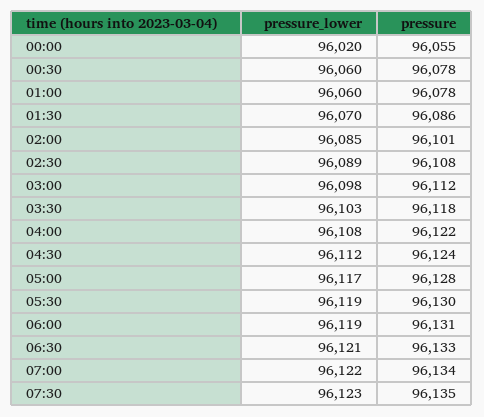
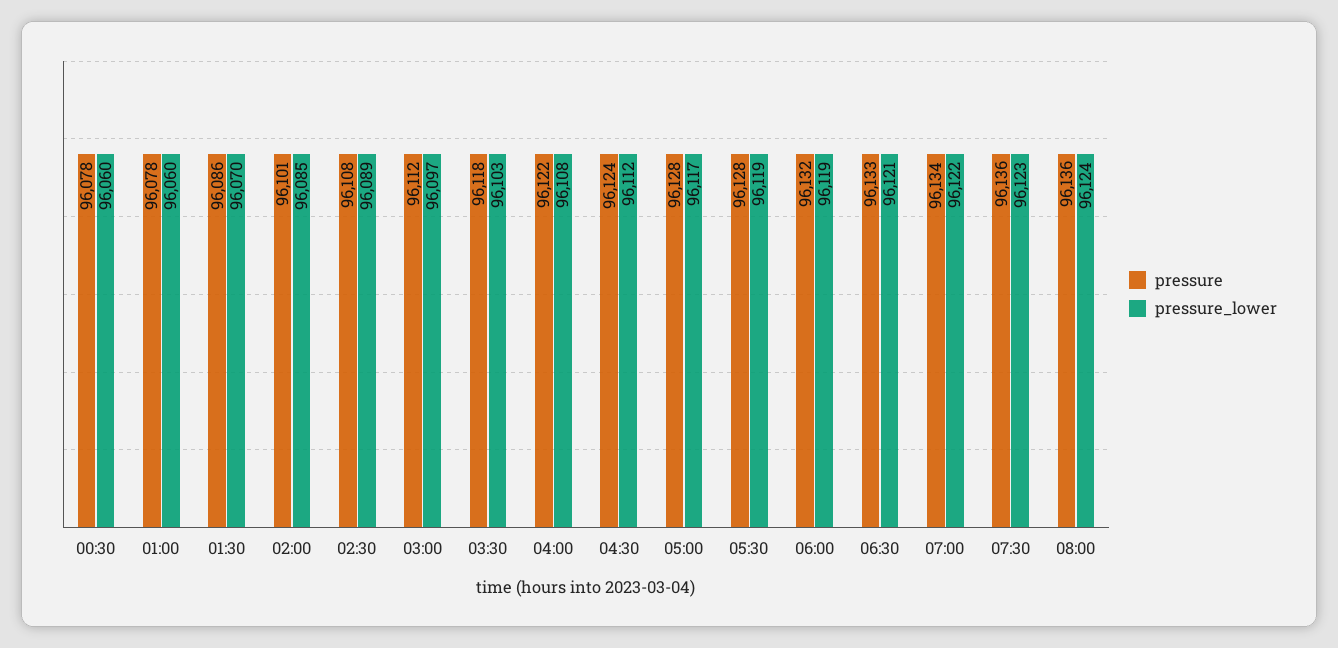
pressure_lower, 00:00: 96020 -> none
pressure, 00:00: 96055 -> none
pressure_lower, 03:00: 96098 -> 96097
pressure, 05:30: 96130 -> 96128
pressure, 06:00: 96131 -> 96132
pressure, 07:30: 96135 -> 96136
pressure, 08:00: none -> 96136
pressure_lower, 08:00: none -> 96124

